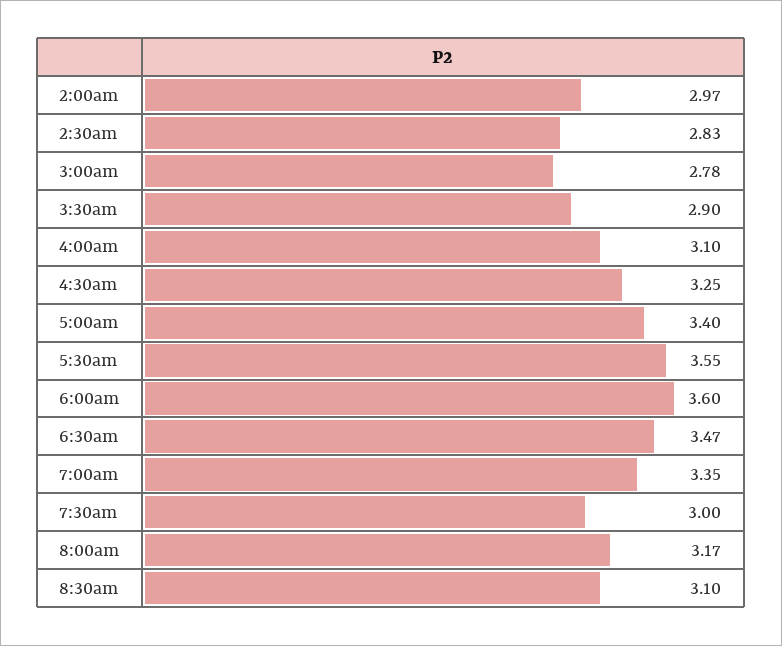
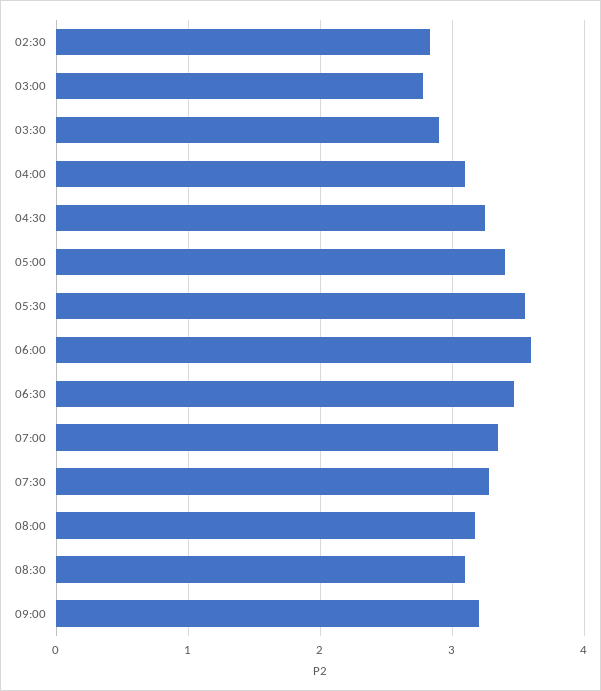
2:00am: 2.97 -> none
7:30am: 3 -> 3.3
09:00: none -> 3.2

